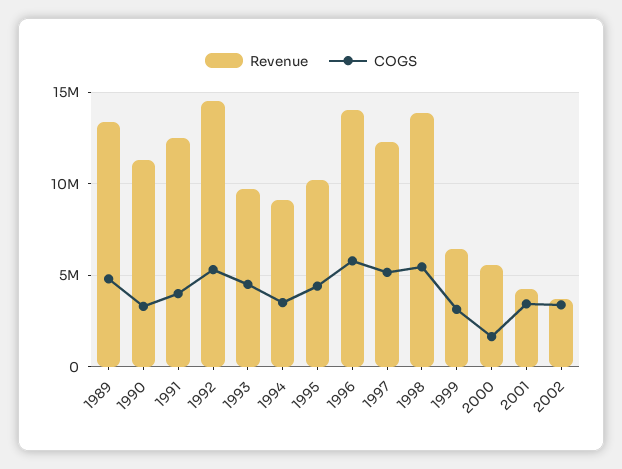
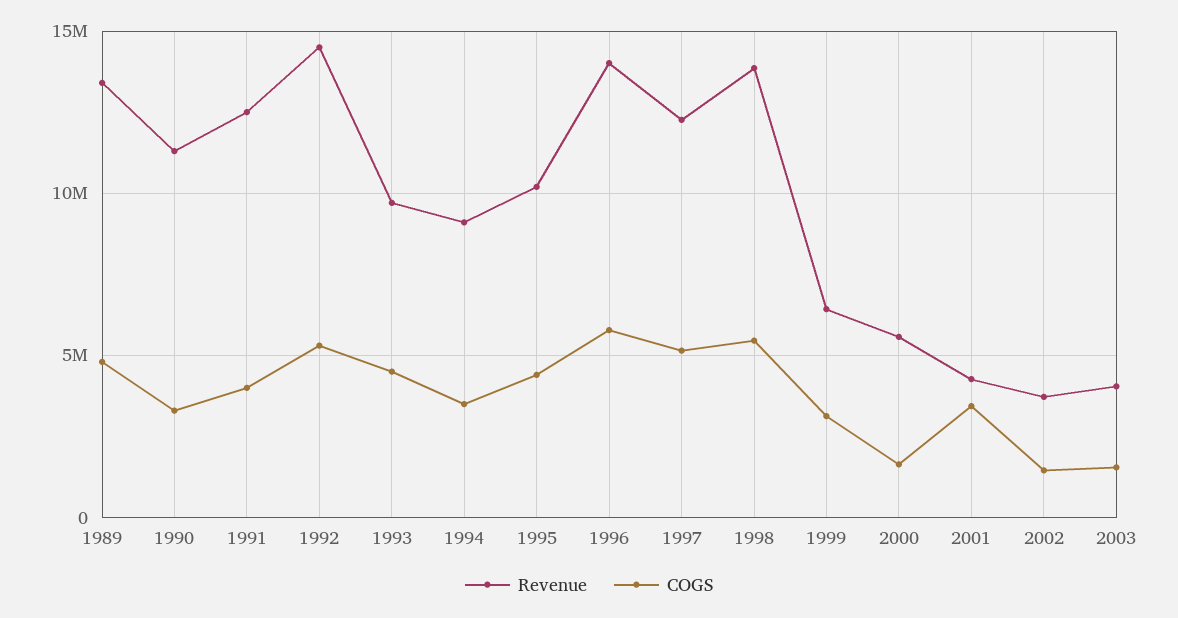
COGS, 2002: 3500000 -> 1500000
Revenue, 2003: none -> 4000000
COGS, 2003: none -> 1500000

